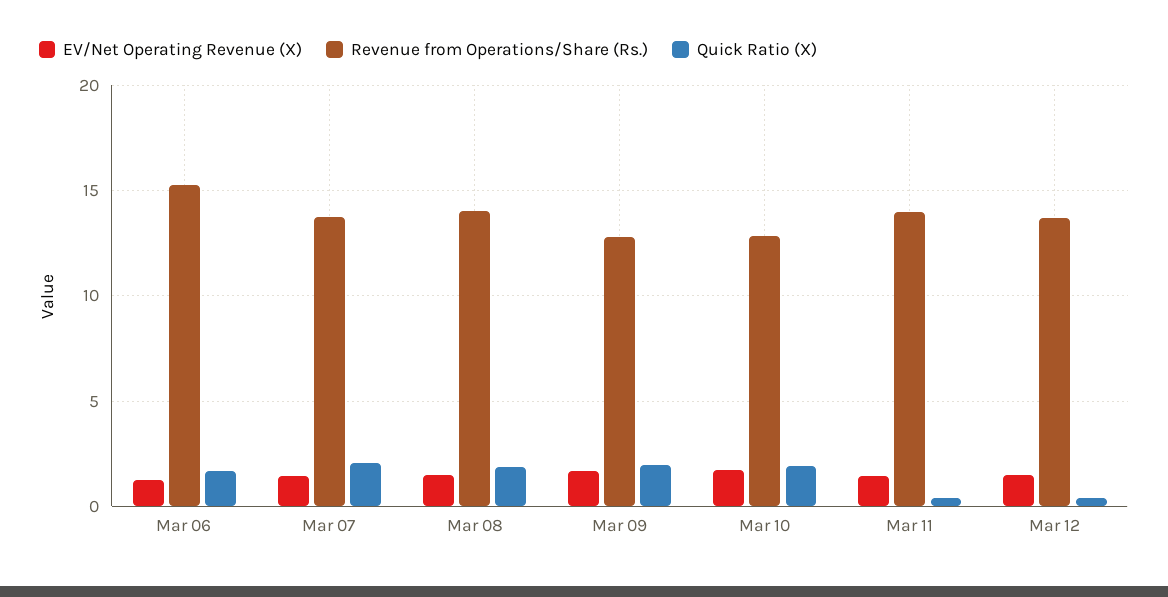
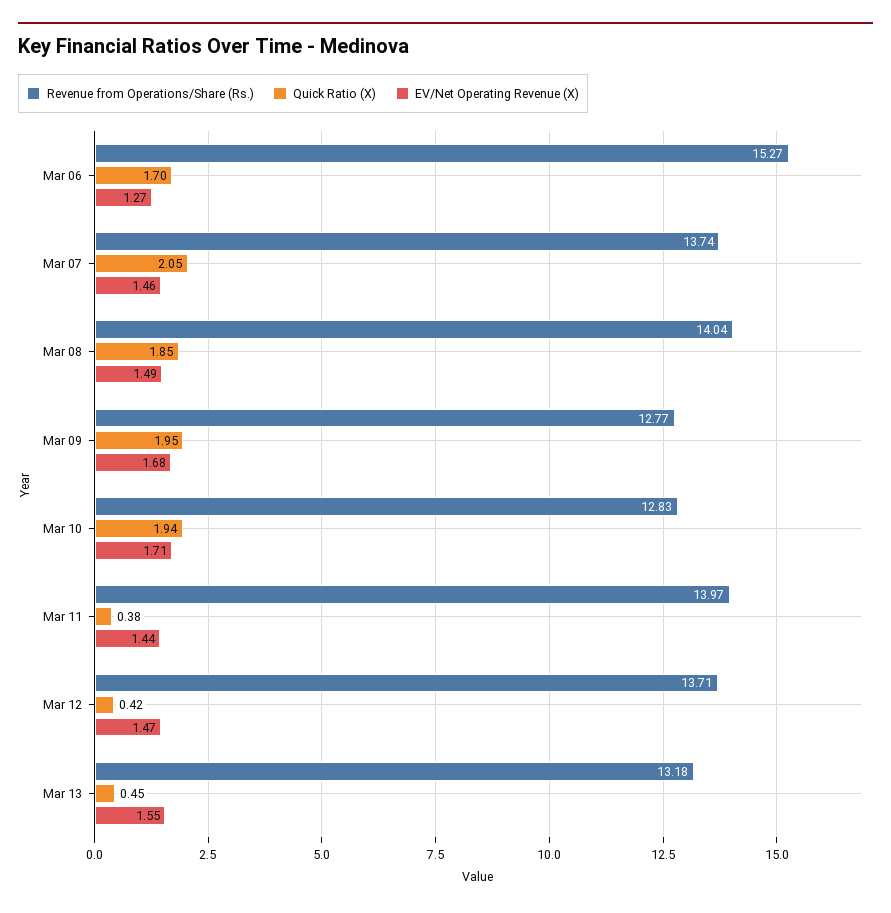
Revenue from Operations/Share (Rs.), Mar 13: none -> 13.18
Quick Ratio (X), Mar 13: none -> 0.45
EV/Net Operating Revenue (X), Mar 13: none -> 1.55

